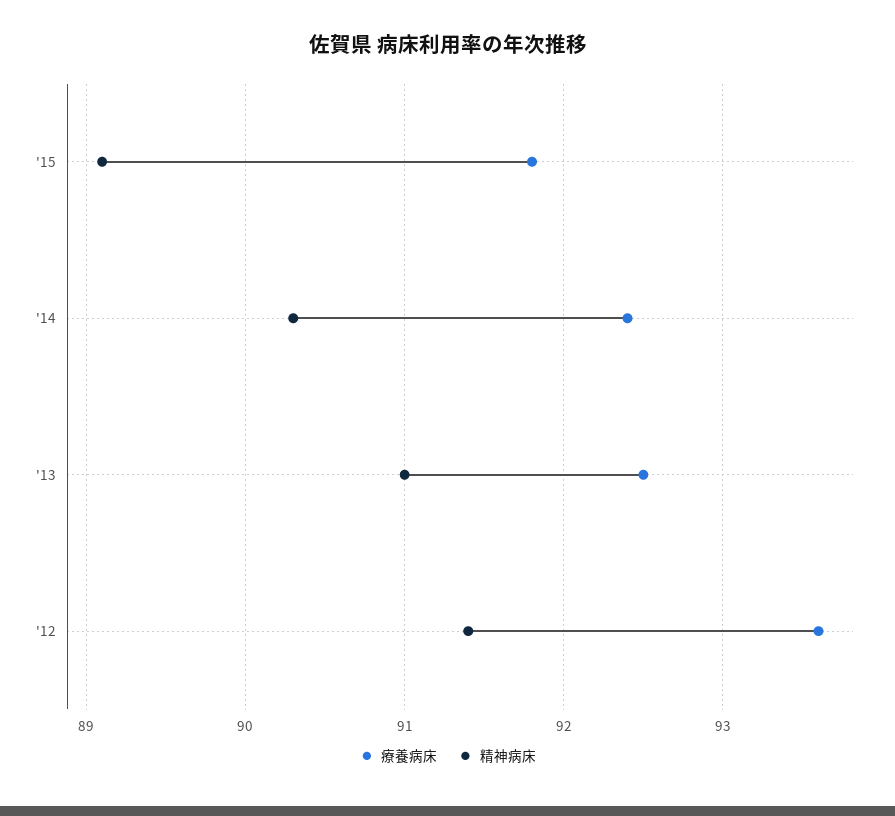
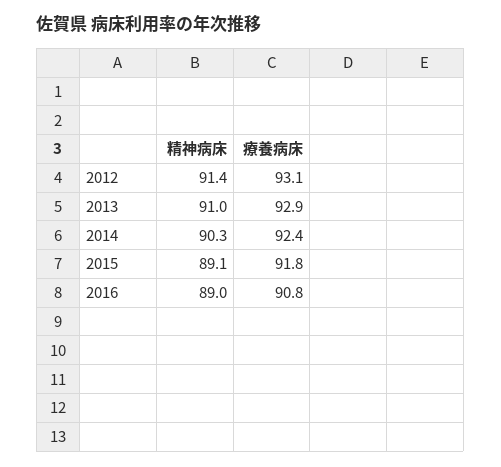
療養病床, '13: 92.5 -> 92.9
療養病床, '12: 93.6 -> 93.1
精神病床, 2016: none -> 89
療養病床, 2016: none -> 90.8

